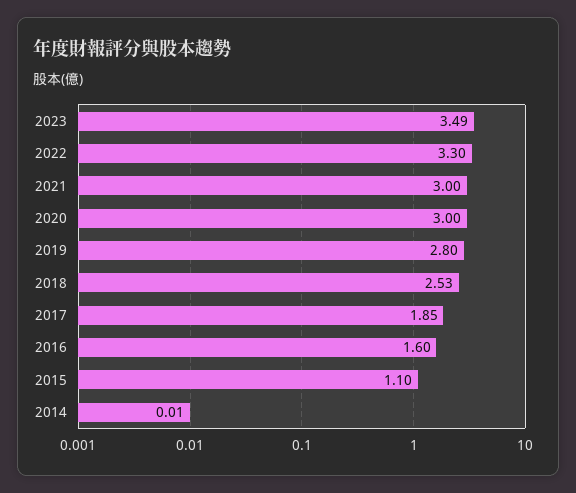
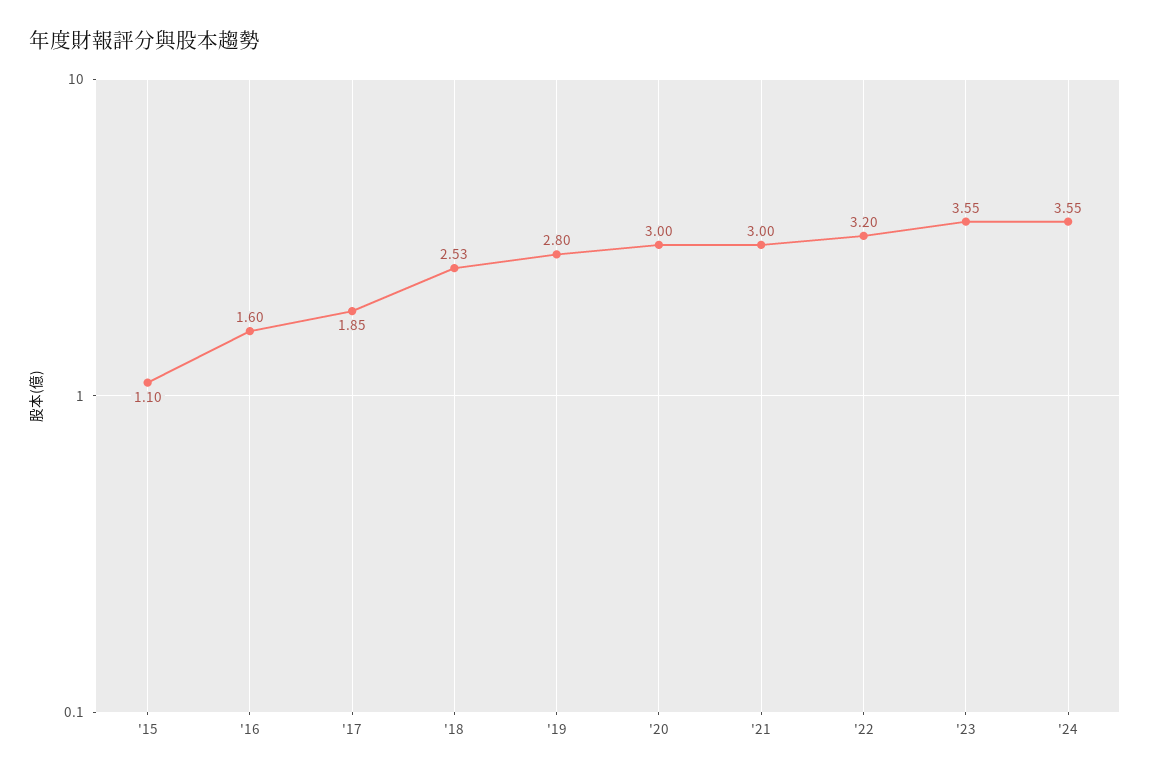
2023: 3.49 -> 3.55
2022: 3.3 -> 3.2
2014: 0.01 -> none
'24: none -> 3.55

